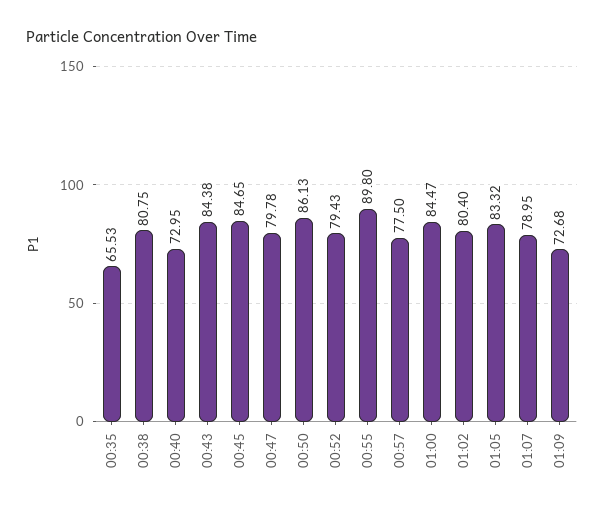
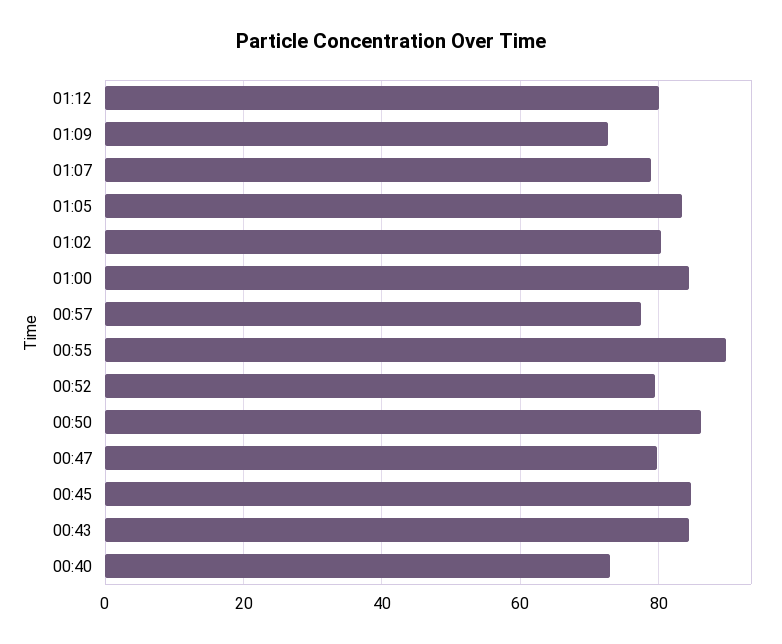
00:35: 65.53 -> none
00:38: 80.75 -> none
01:12: none -> 80

